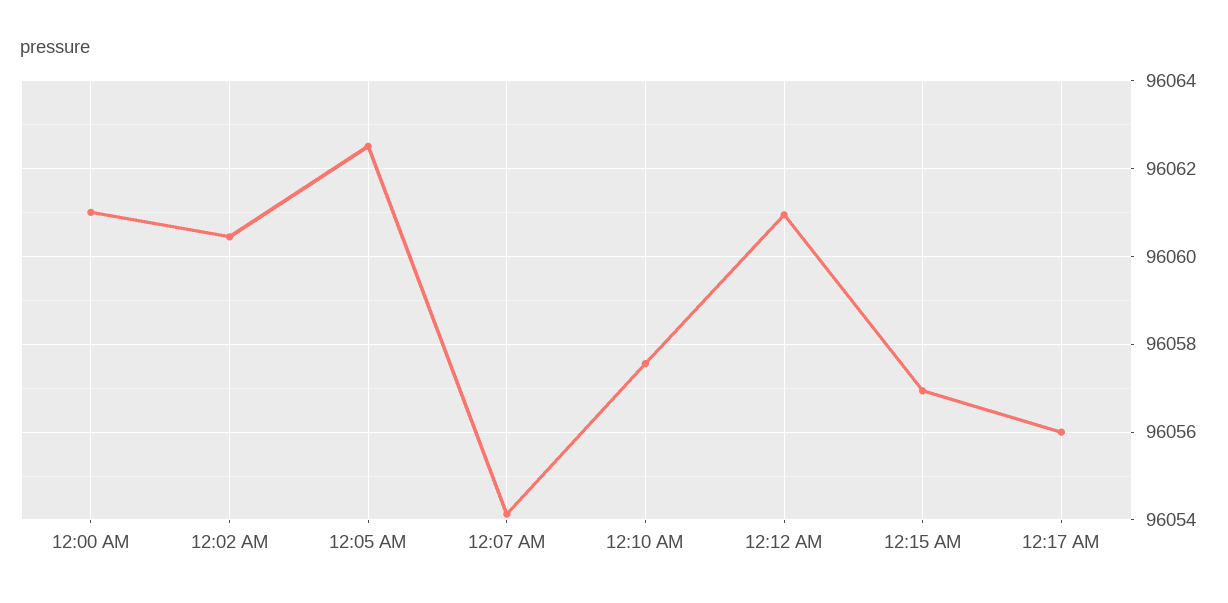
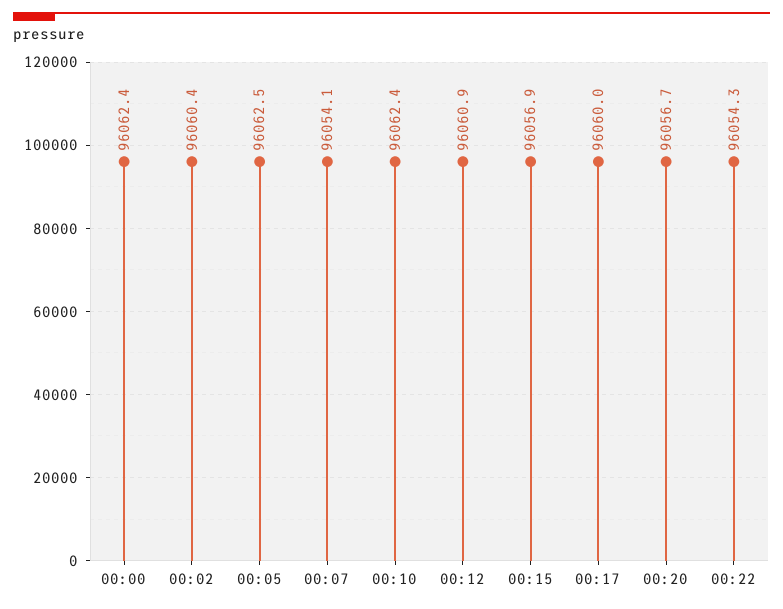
12:00 AM: 96061 -> 96062.4
12:10 AM: 96057.6 -> 96062.4
12:17 AM: 96056 -> 96060
00:20: none -> 96056.7
00:22: none -> 96054.3

